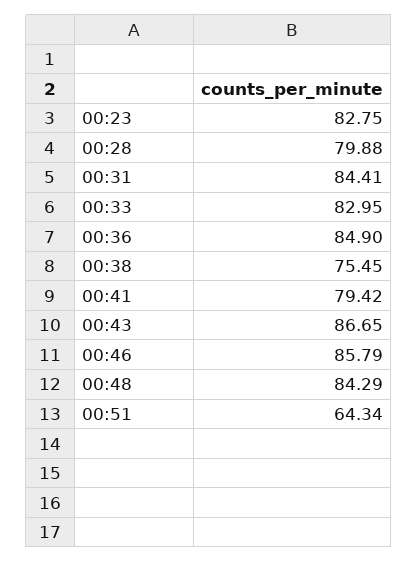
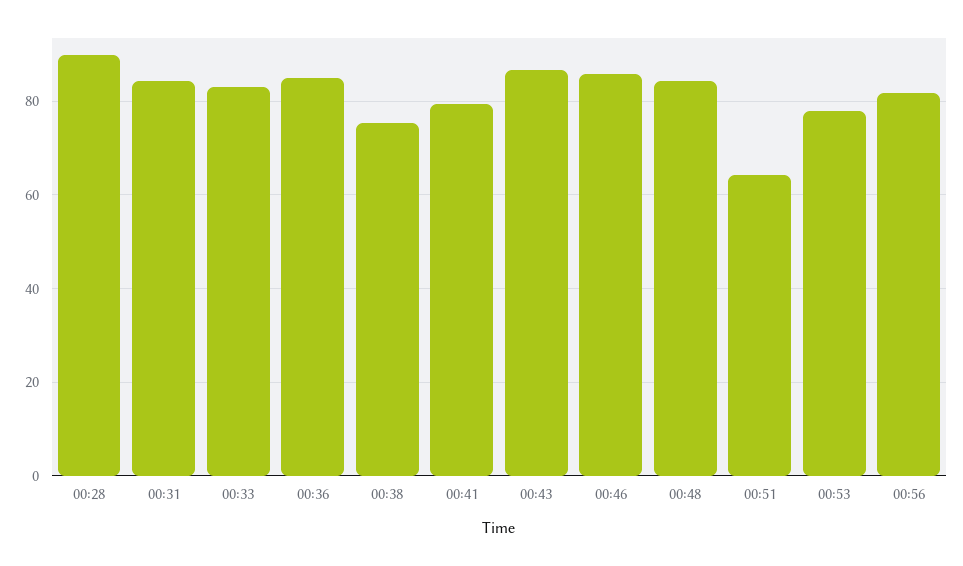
00:23: 82.75 -> none
00:28: 79.88 -> 90
00:53: none -> 78
00:56: none -> 82

